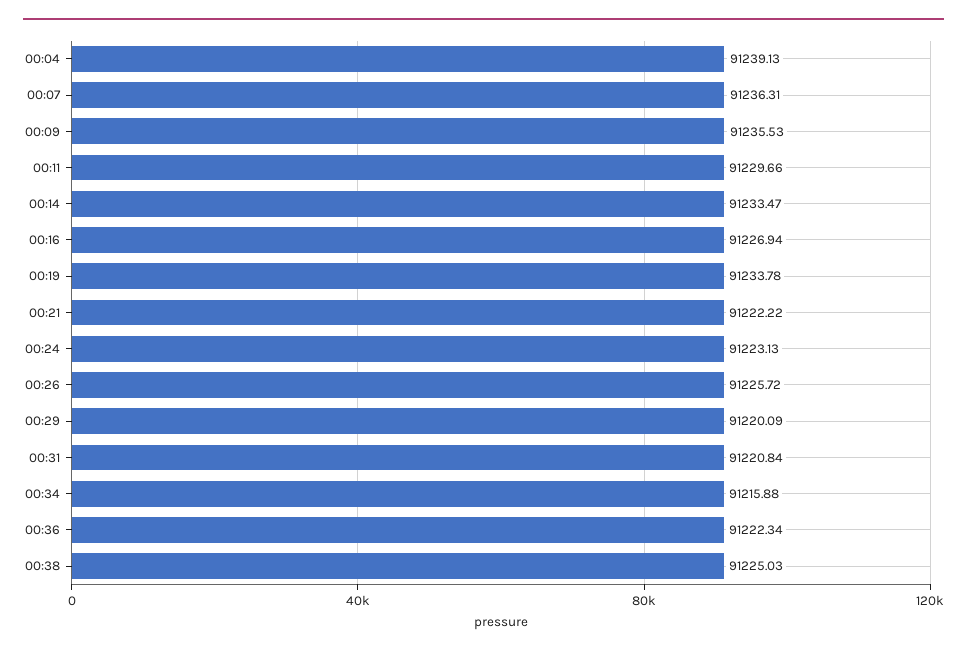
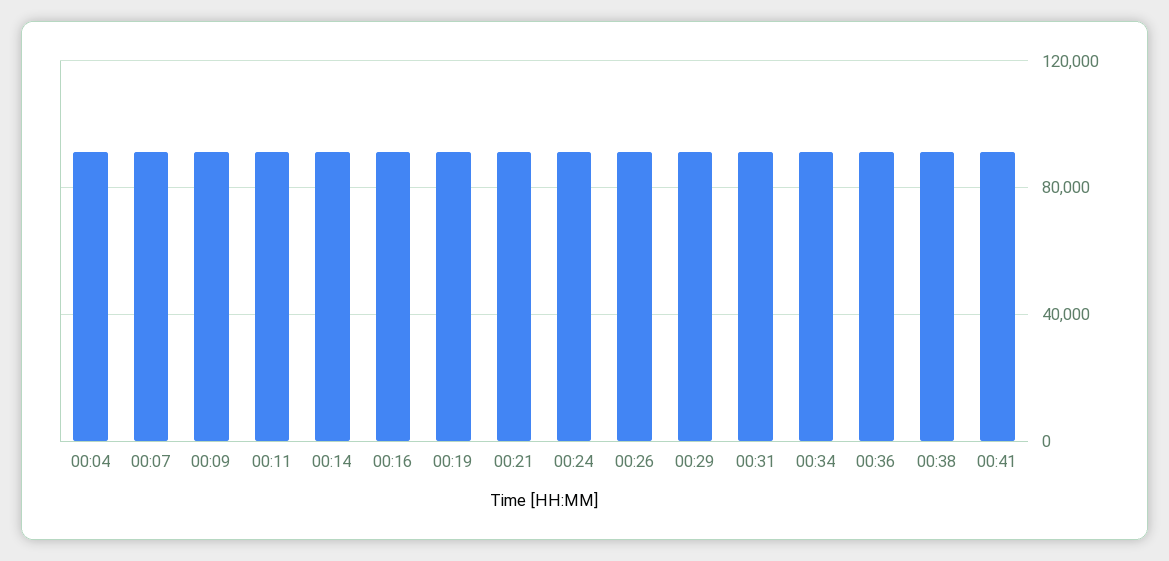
00:41: none -> 90000

